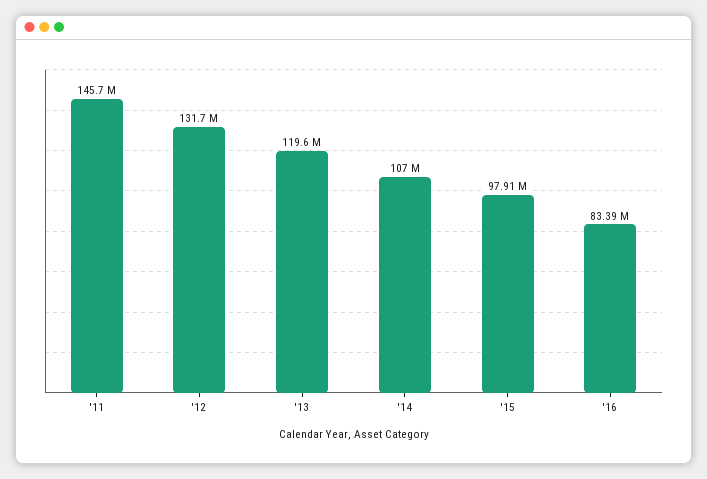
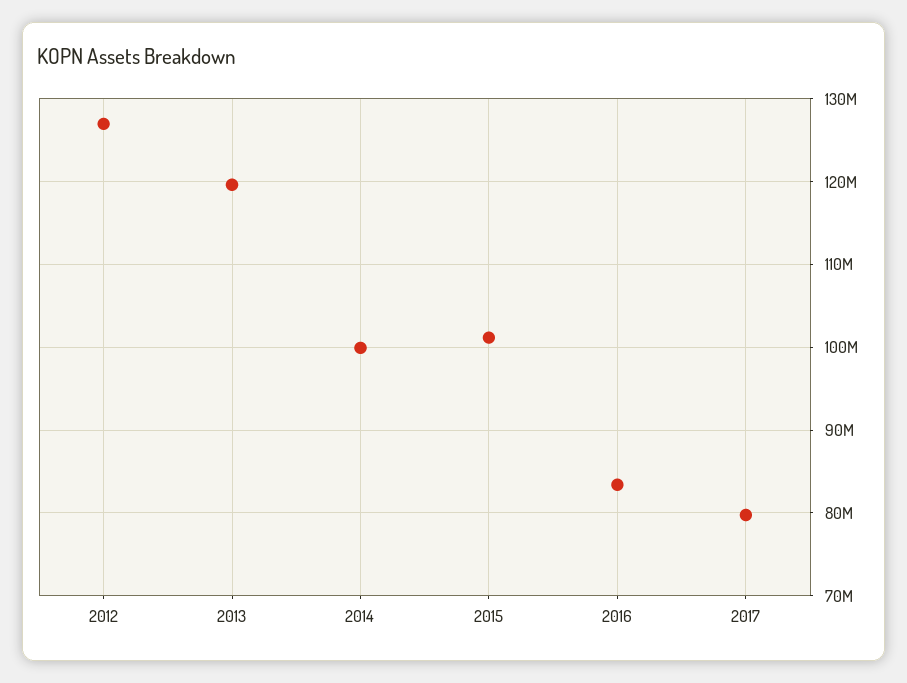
'11: 145700000 -> none
'12: 131700000 -> 127000000
'14: 107000000 -> 100000000
'15: 97910000 -> 101000000
2017: none -> 80000000

